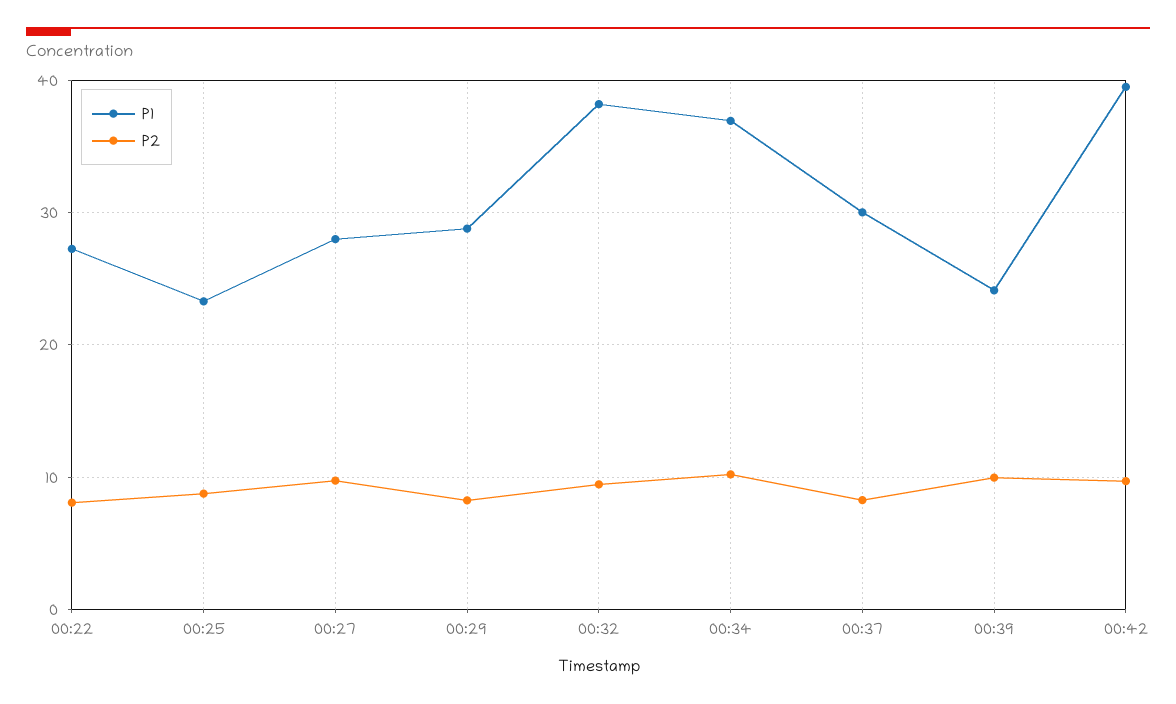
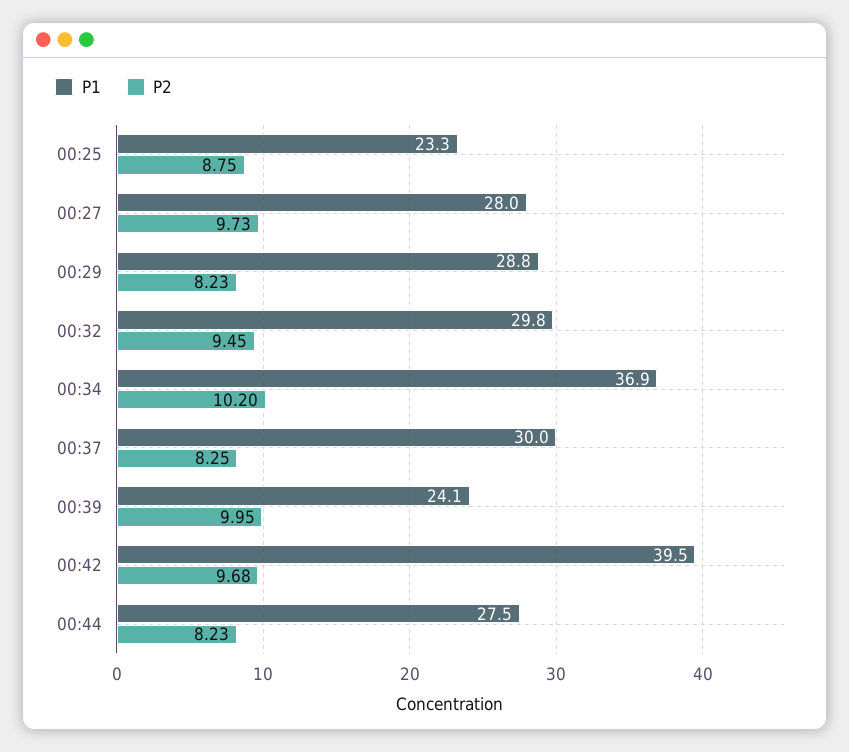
P1, 00:22: 27 -> none
P2, 00:22: 8 -> none
P1, 00:32: 38 -> 29.8
P1, 00:44: none -> 27.5
P2, 00:44: none -> 8.23

